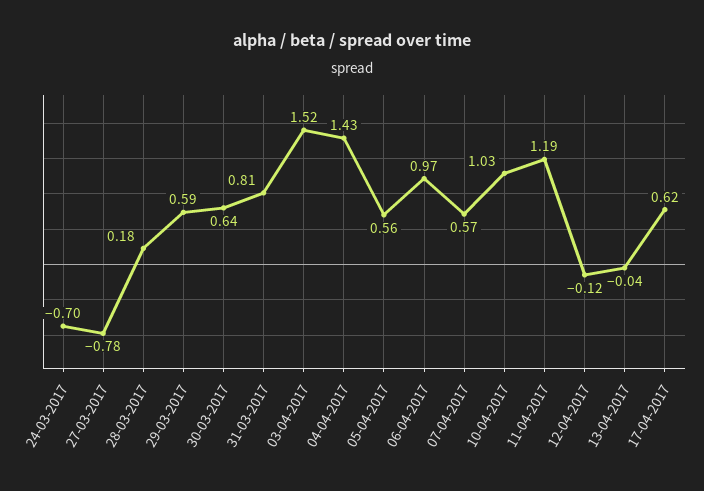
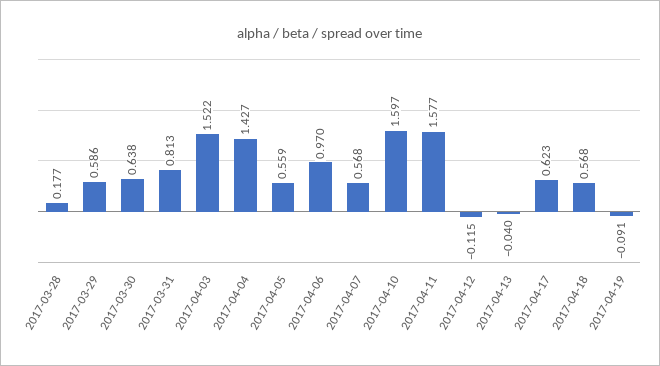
24-03-2017: -0.7 -> none
27-03-2017: -0.78 -> none
10-04-2017: 1.03 -> 1.597
11-04-2017: 1.19 -> 1.577
2017-04-18: none -> 0.568
2017-04-19: none -> -0.091

